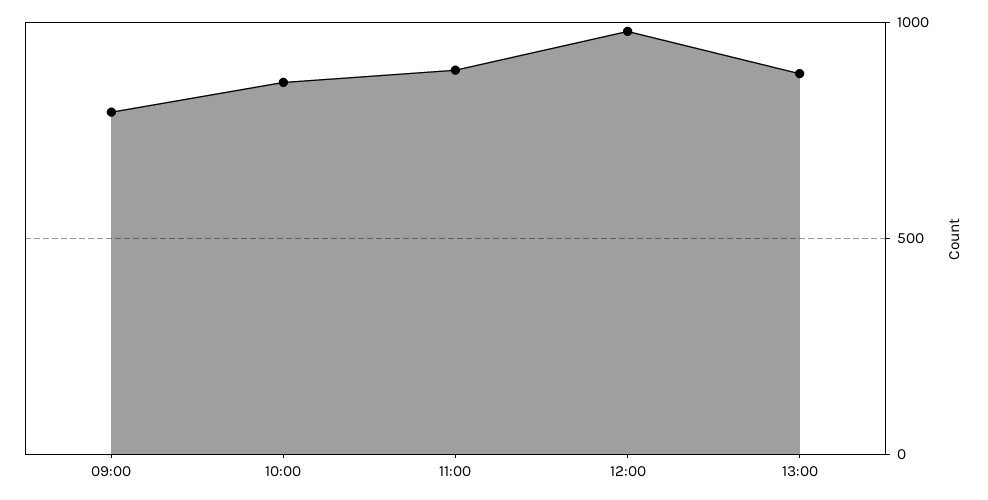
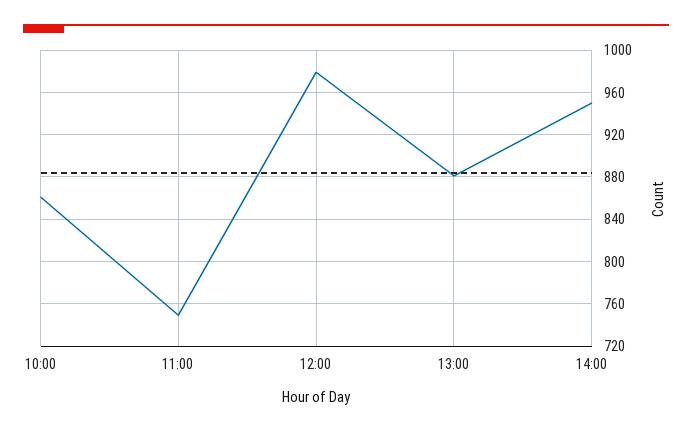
09:00: 800 -> none
11:00: 900 -> 750
14:00: none -> 950

